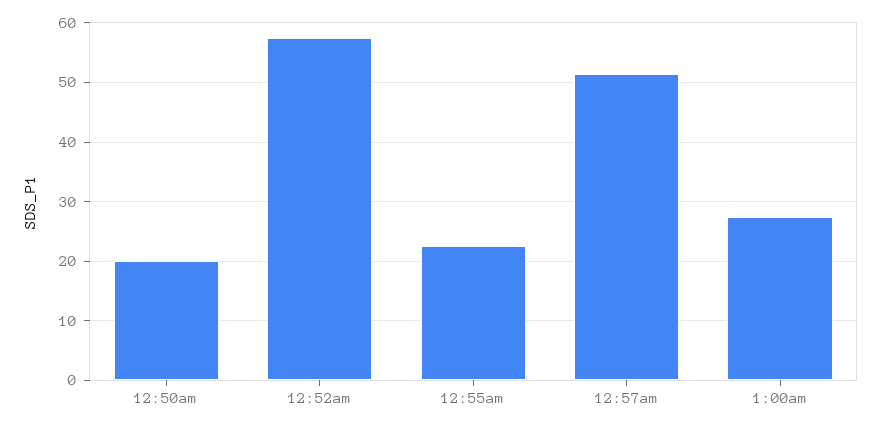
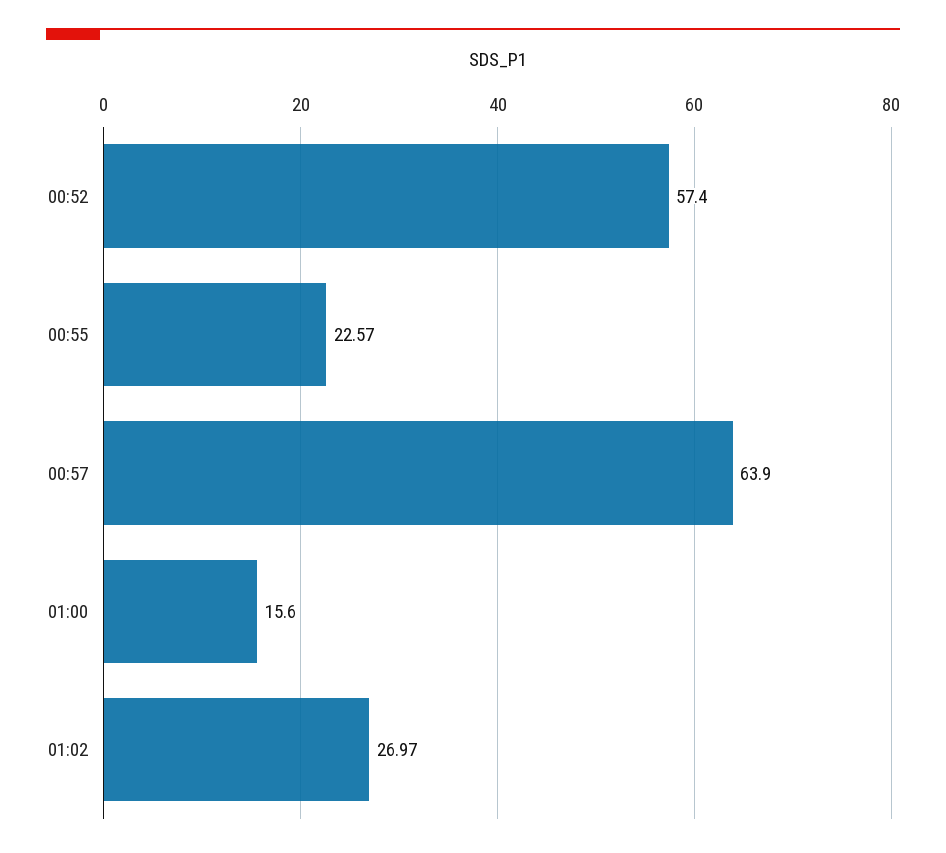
12:50am: 20 -> none
12:57am: 52 -> 63.9
1:00am: 28 -> 15.6
01:02: none -> 26.97

